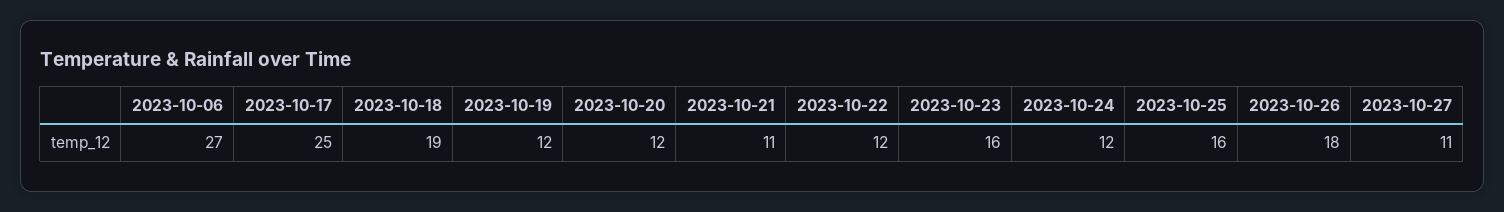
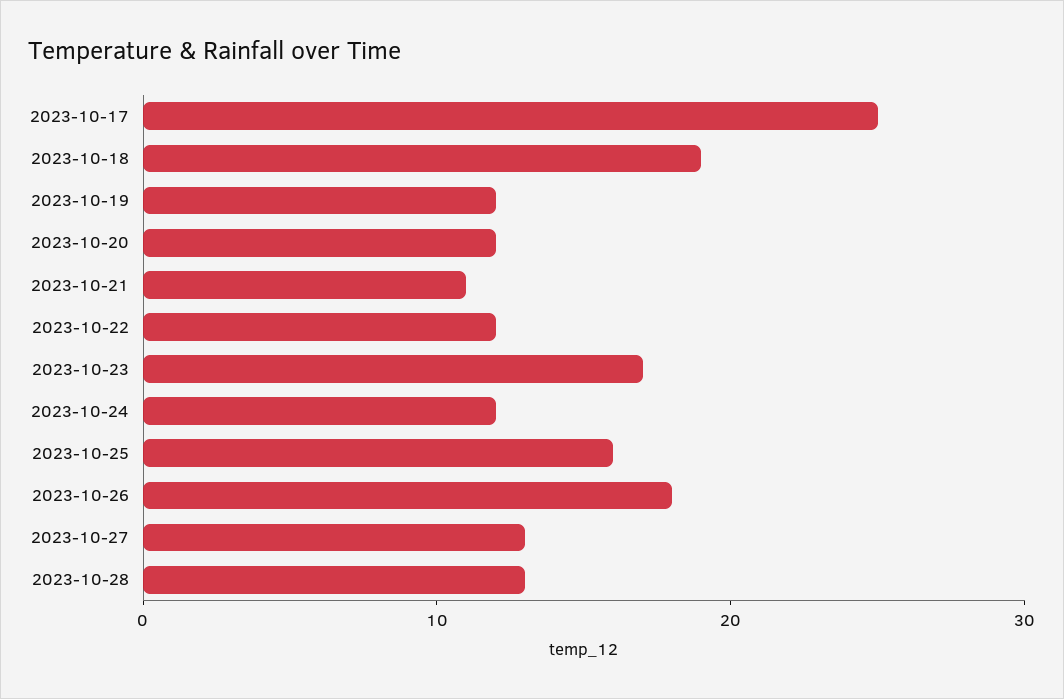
2023-10-06: 27 -> none
2023-10-23: 16 -> 17
2023-10-27: 11 -> 13
2023-10-28: none -> 13

